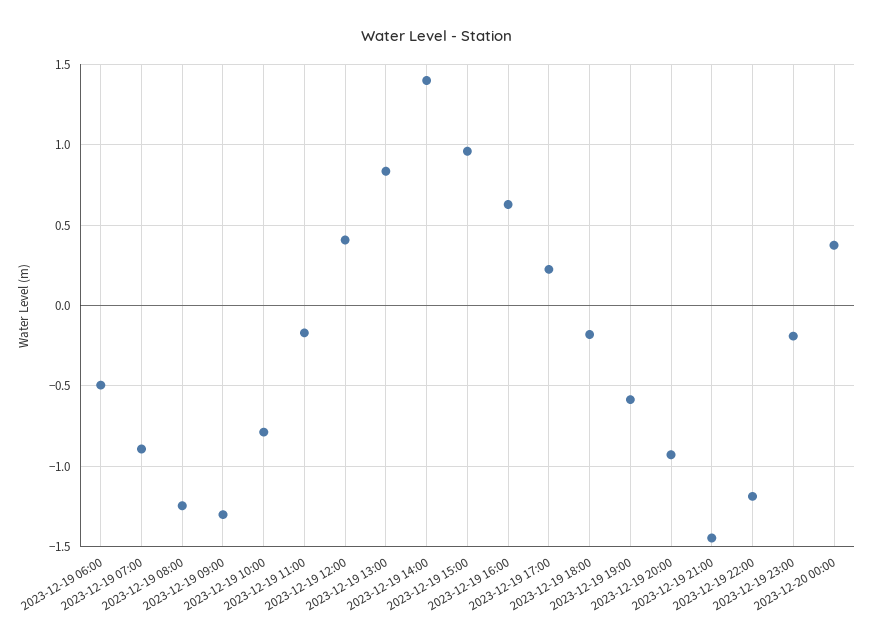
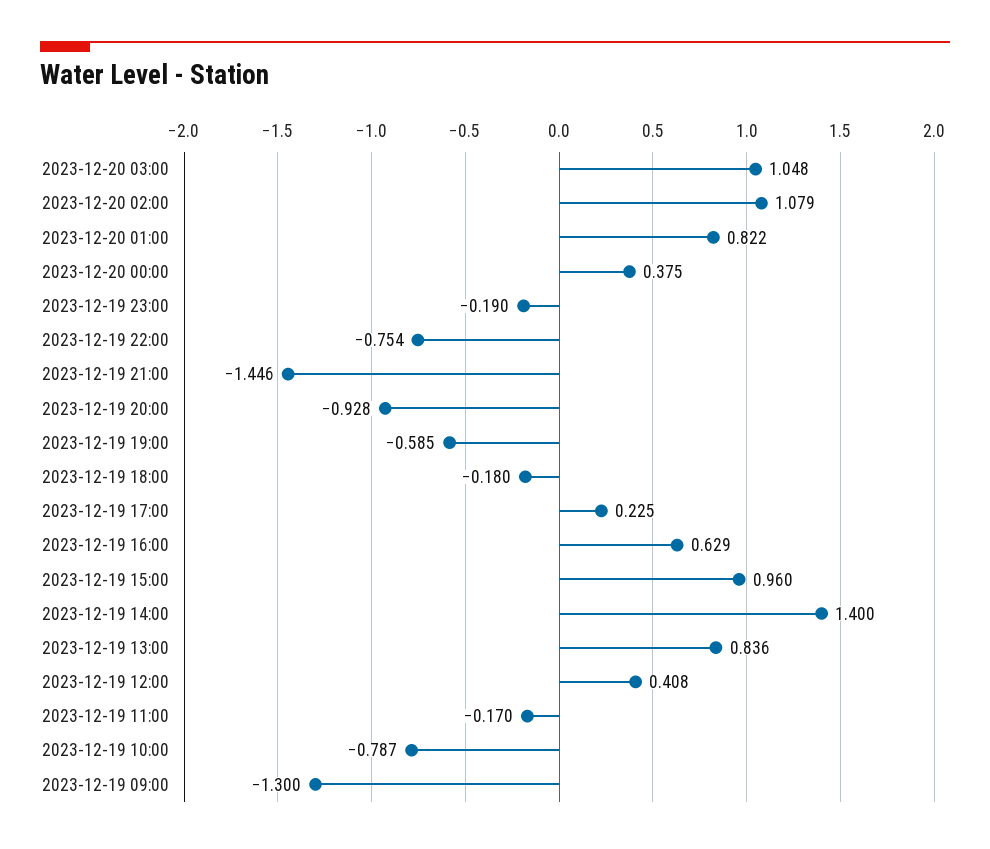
2023-12-19 06:00: -0.5 -> none
2023-12-19 07:00: -0.9 -> none
2023-12-19 08:00: -1.25 -> none
2023-12-19 22:00: -1.2 -> -0.754
2023-12-20 03:00: none -> 1.048
2023-12-20 02:00: none -> 1.079
2023-12-20 01:00: none -> 0.822

